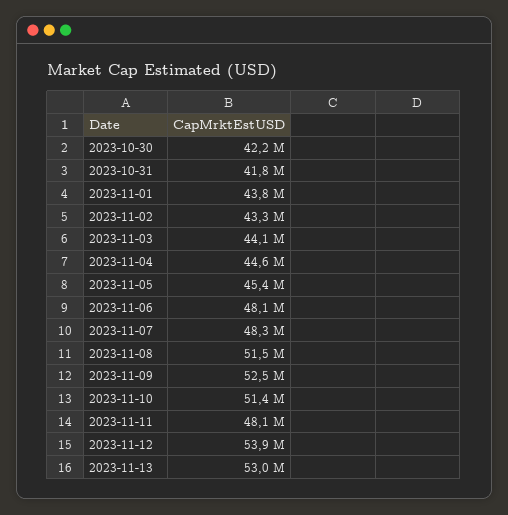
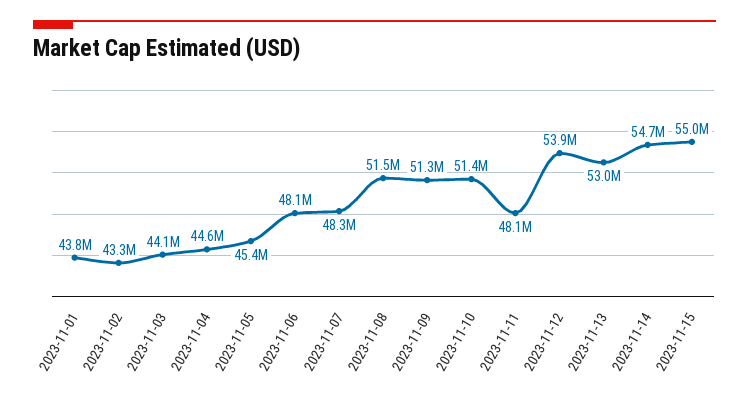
2023-10-30: 42200000 -> none
2023-10-31: 41800000 -> none
2023-11-09: 52500000 -> 51300000
2023-11-14: none -> 54700000
2023-11-15: none -> 55000000

